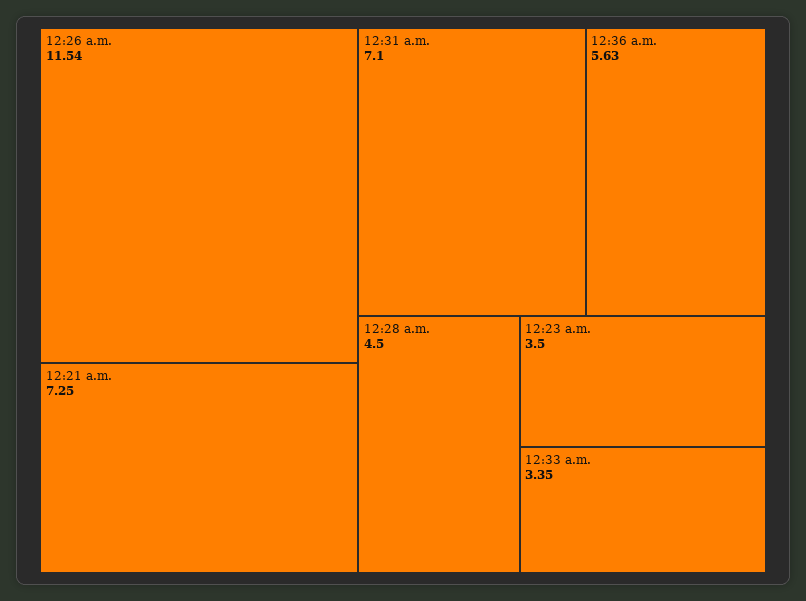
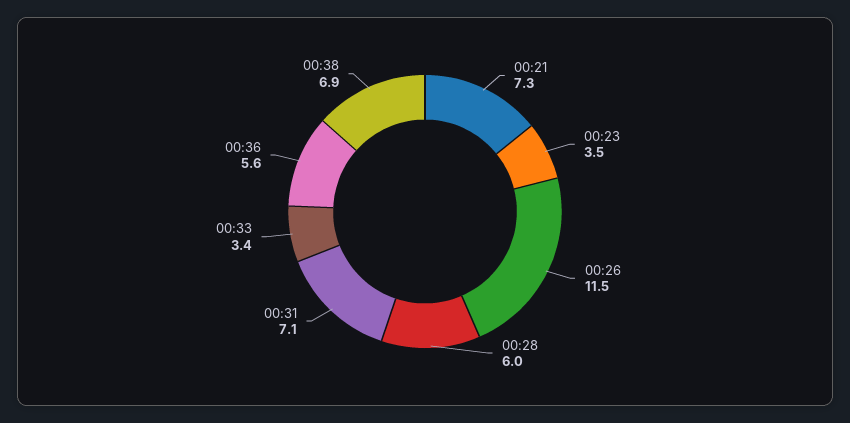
12:28 a.m.: 4.5 -> 6
00:38: none -> 6.9

